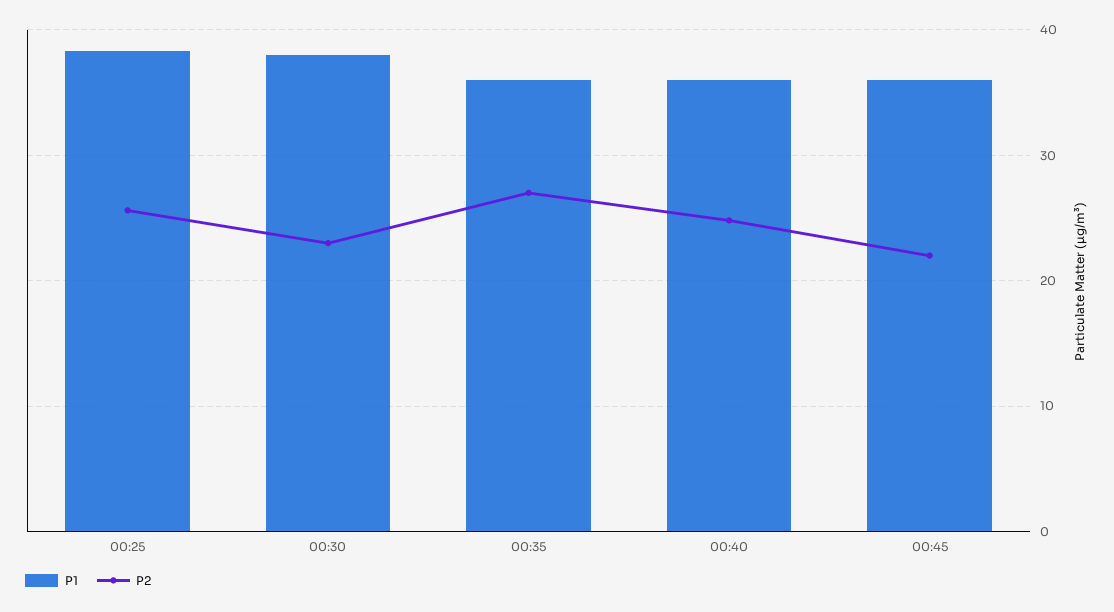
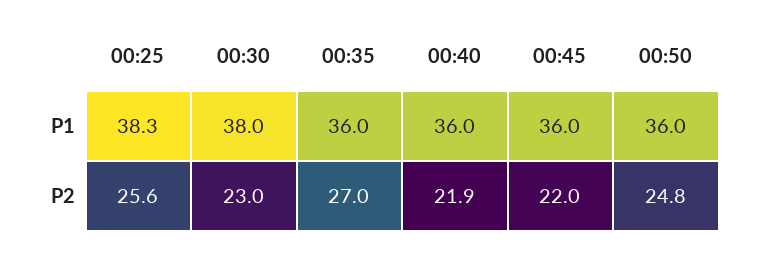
P2, 00:40: 25 -> 21.9
P1, 00:50: none -> 36
P2, 00:50: none -> 24.8

